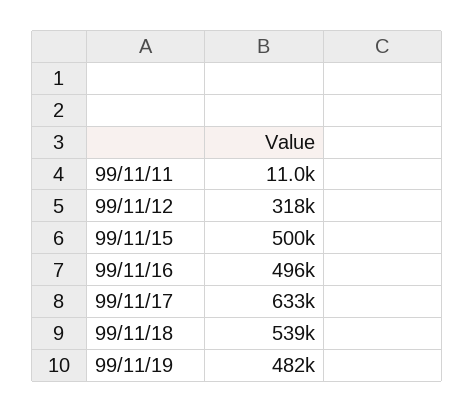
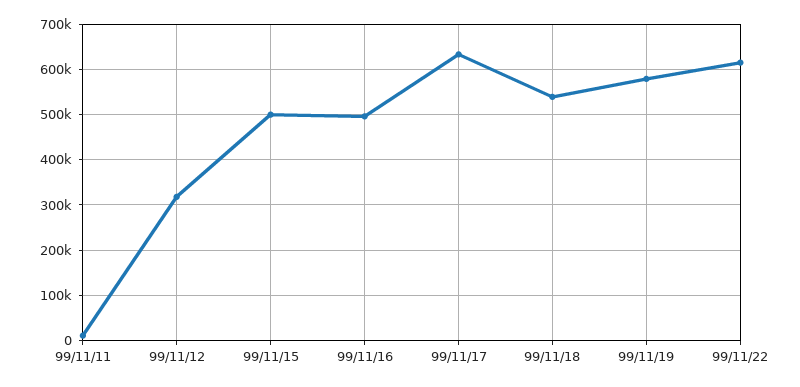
99/11/19: 482000 -> 580000
99/11/22: none -> 620000

